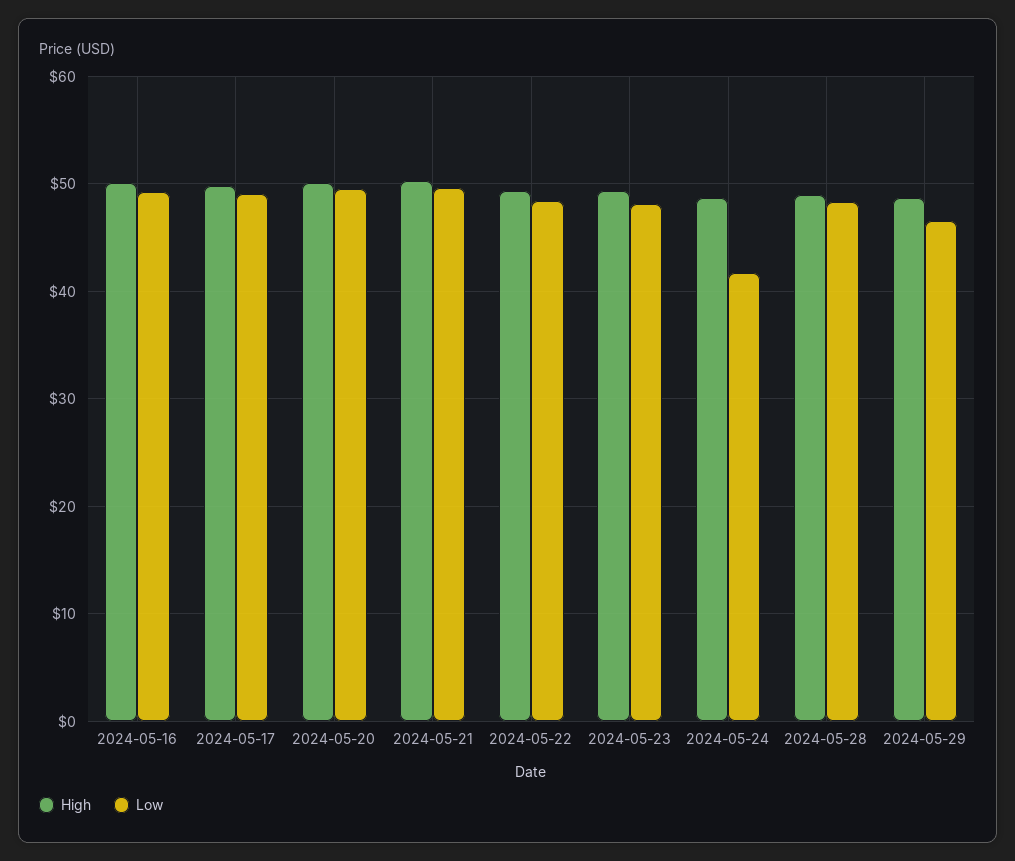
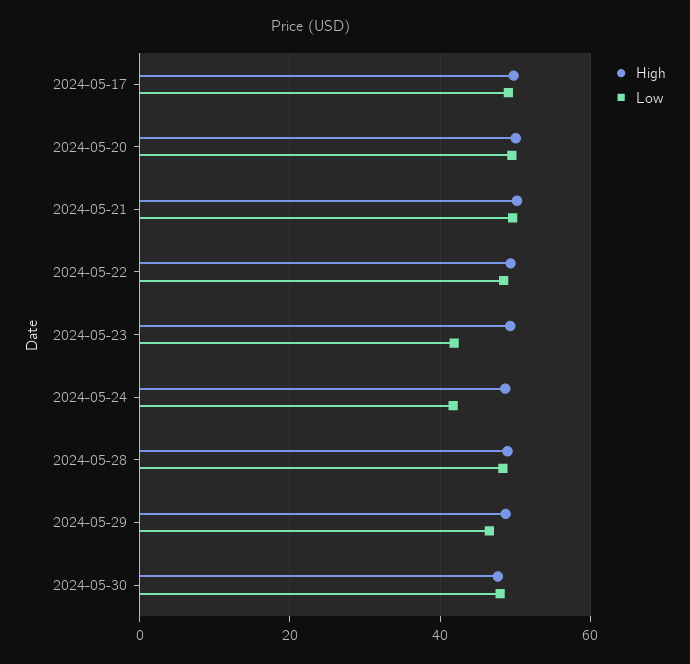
High, 2024-05-16: 50 -> none
Low, 2024-05-16: 49 -> none
Low, 2024-05-23: 48 -> 42
High, 2024-05-30: none -> 48
Low, 2024-05-30: none -> 48

